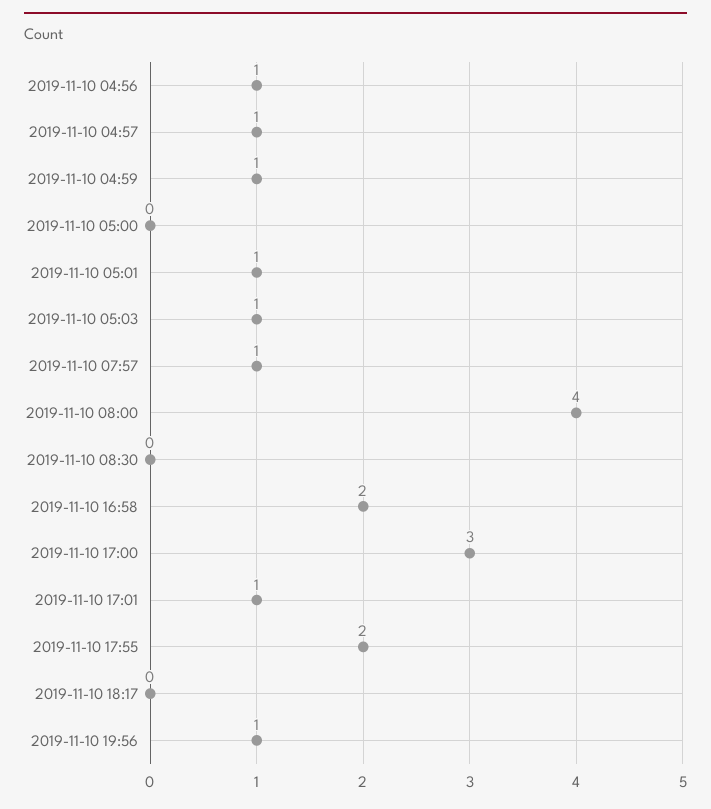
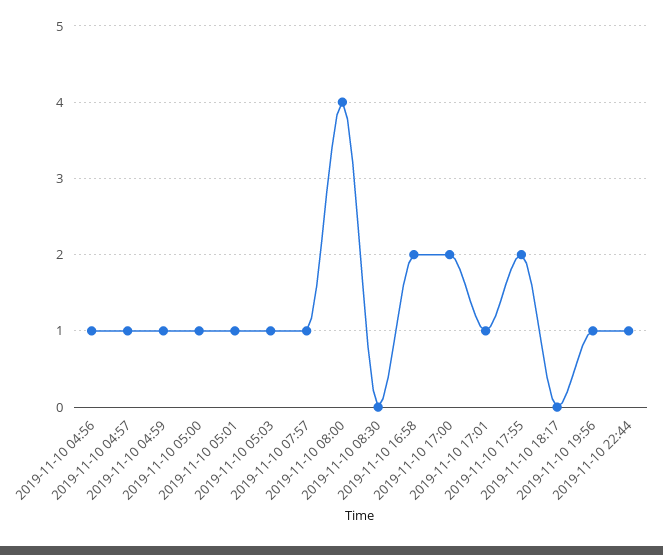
2019-11-10 05:00: 0 -> 1
2019-11-10 17:00: 3 -> 2
2019-11-10 22:44: none -> 1

